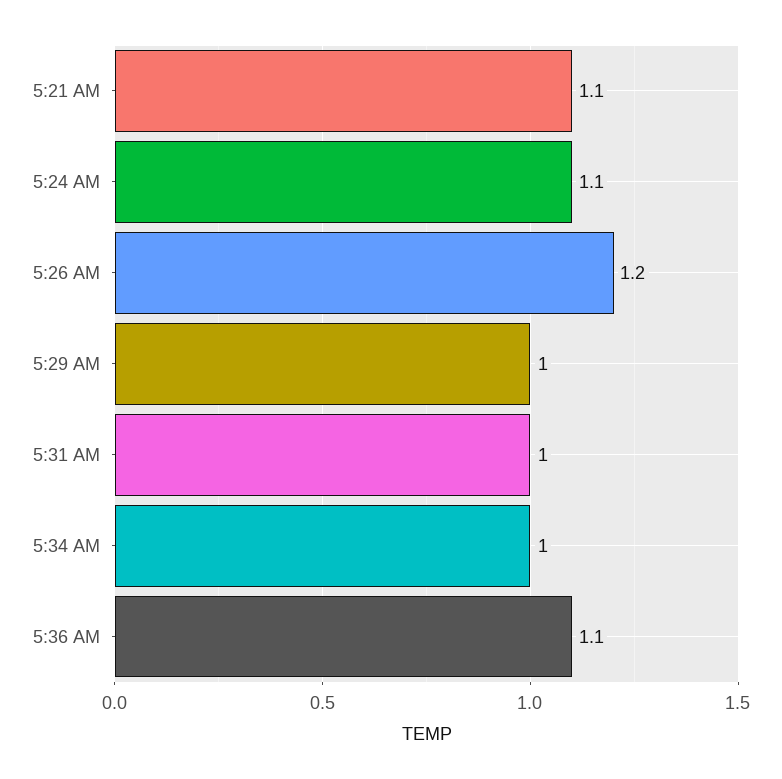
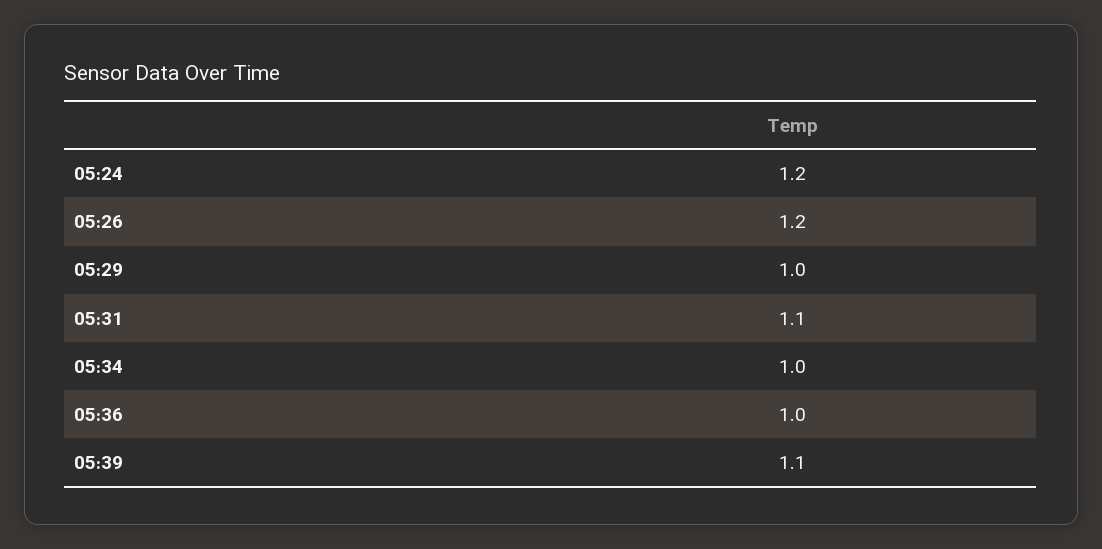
5:21 AM: 1.1 -> none
5:24 AM: 1.1 -> 1.2
5:31 AM: 1 -> 1.1
5:36 AM: 1.1 -> 1
05:39: none -> 1.1

